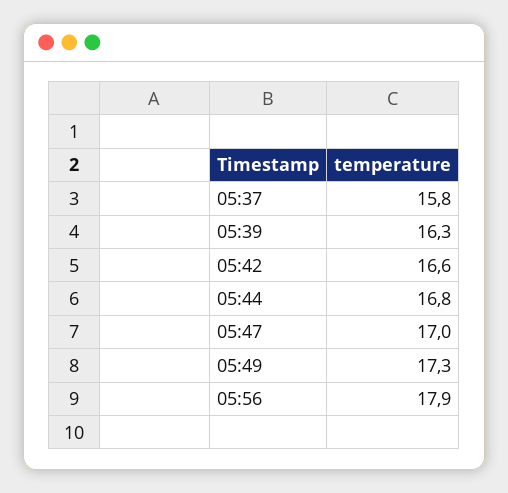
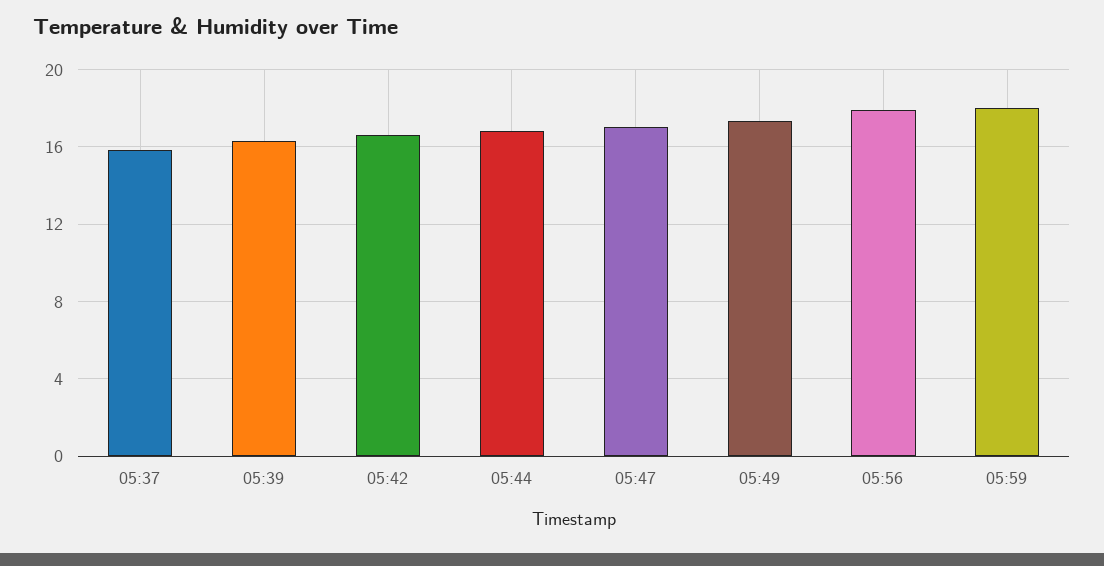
05:59: none -> 18

